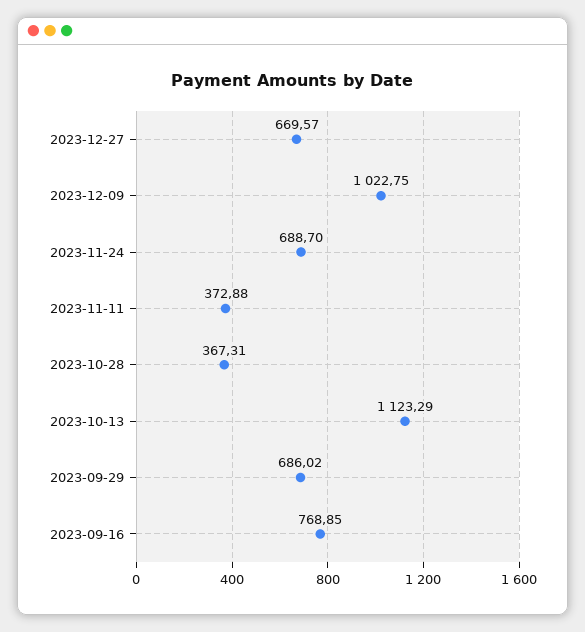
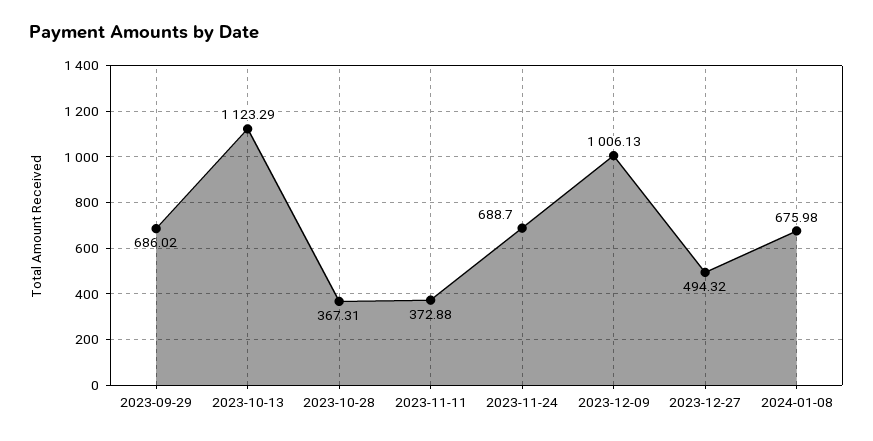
2023-12-27: 669.57 -> 494.32
2023-12-09: 1022.75 -> 1006.13
2023-09-16: 768.85 -> none
2024-01-08: none -> 675.98

